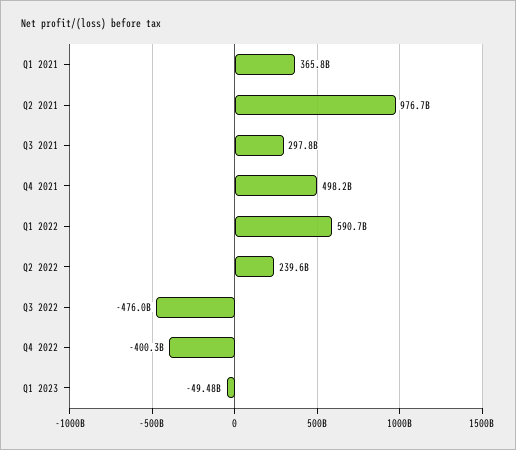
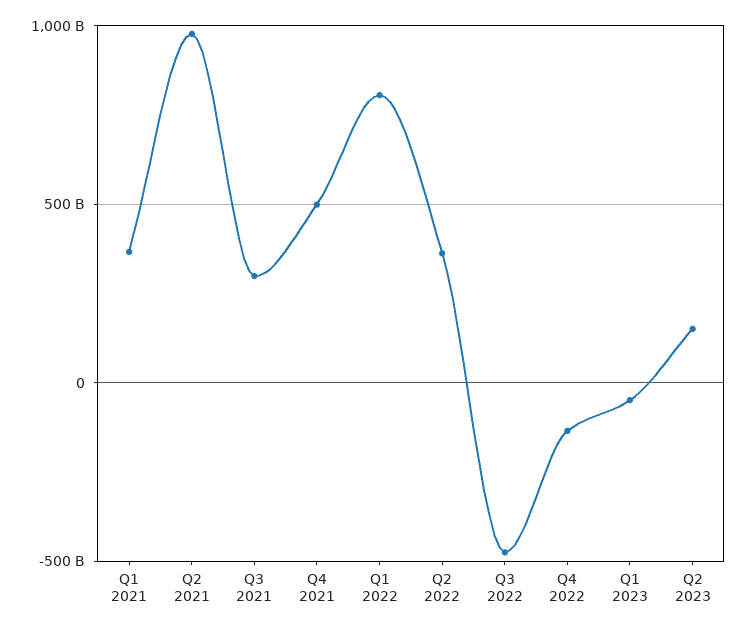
Q1 2022: 590700000000 -> 800000000000
Q2 2022: 239600000000 -> 350000000000
Q4 2022: -400300000000 -> -150000000000
Q2 2023: none -> 150000000000

